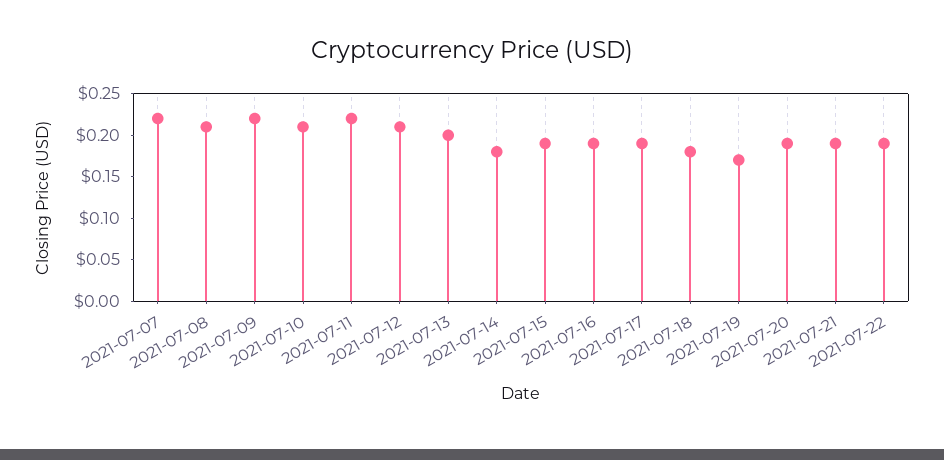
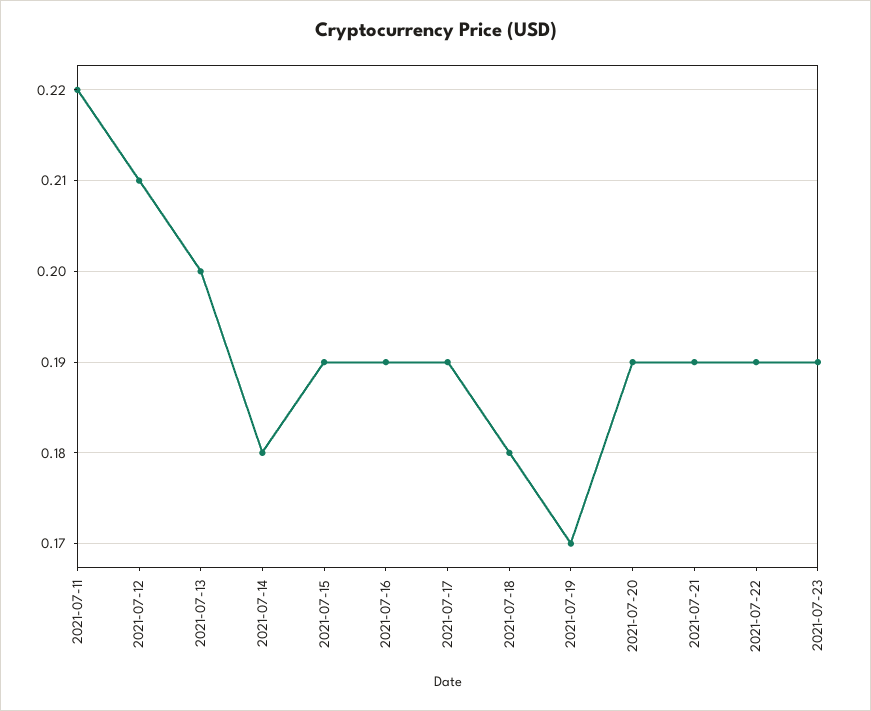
2021-07-07: 0.22 -> none
2021-07-08: 0.21 -> none
2021-07-09: 0.22 -> none
2021-07-10: 0.21 -> none
2021-07-23: none -> 0.19

